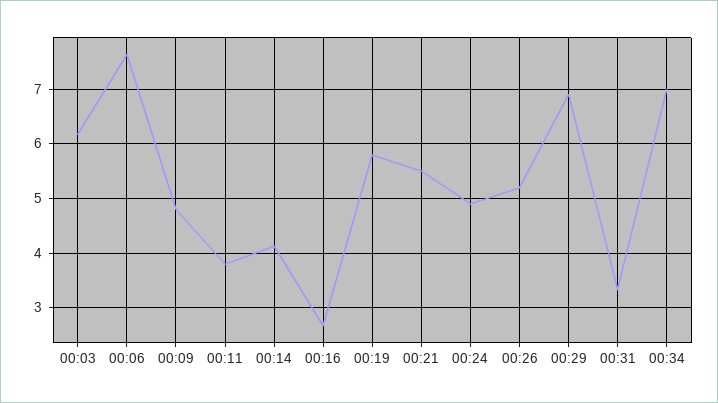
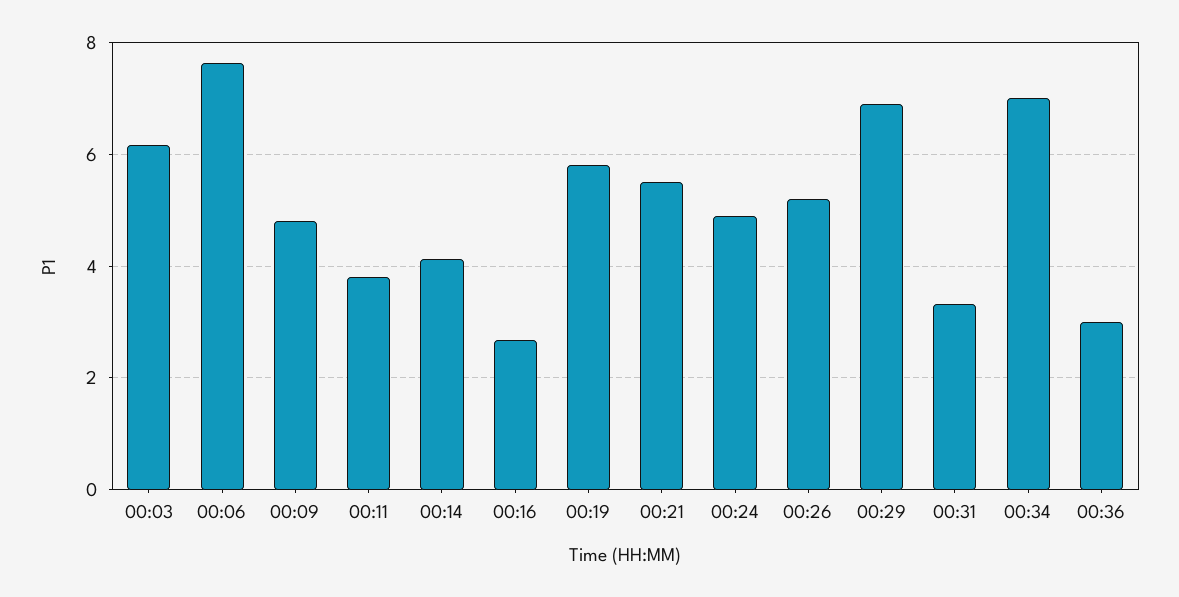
00:36: none -> 3

